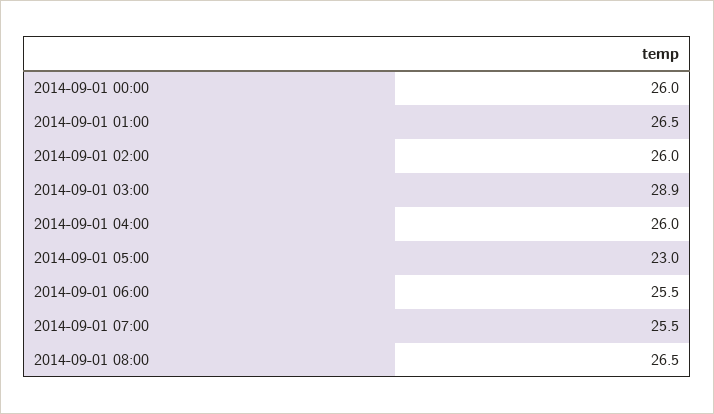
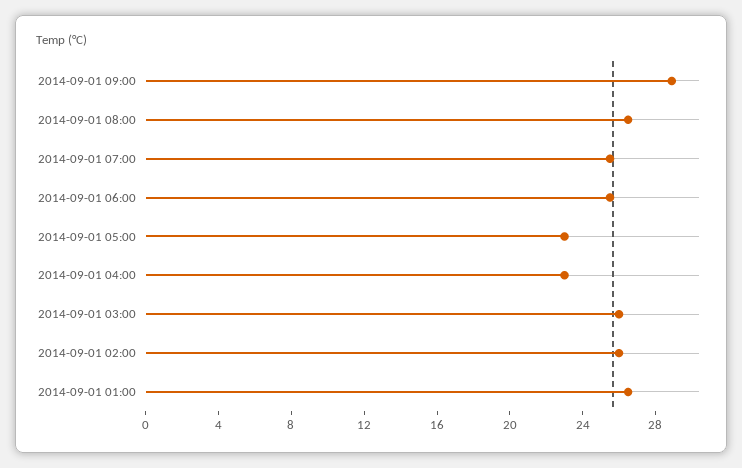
2014-09-01 00:00: 26 -> none
2014-09-01 03:00: 28.9 -> 26
2014-09-01 04:00: 26 -> 23
2014-09-01 09:00: none -> 29

